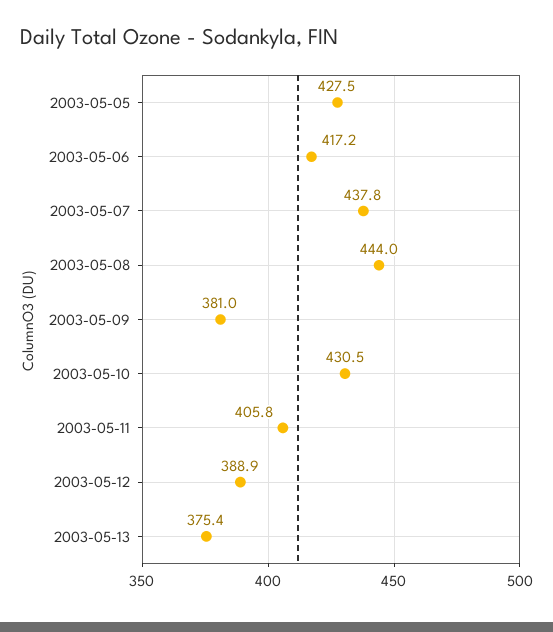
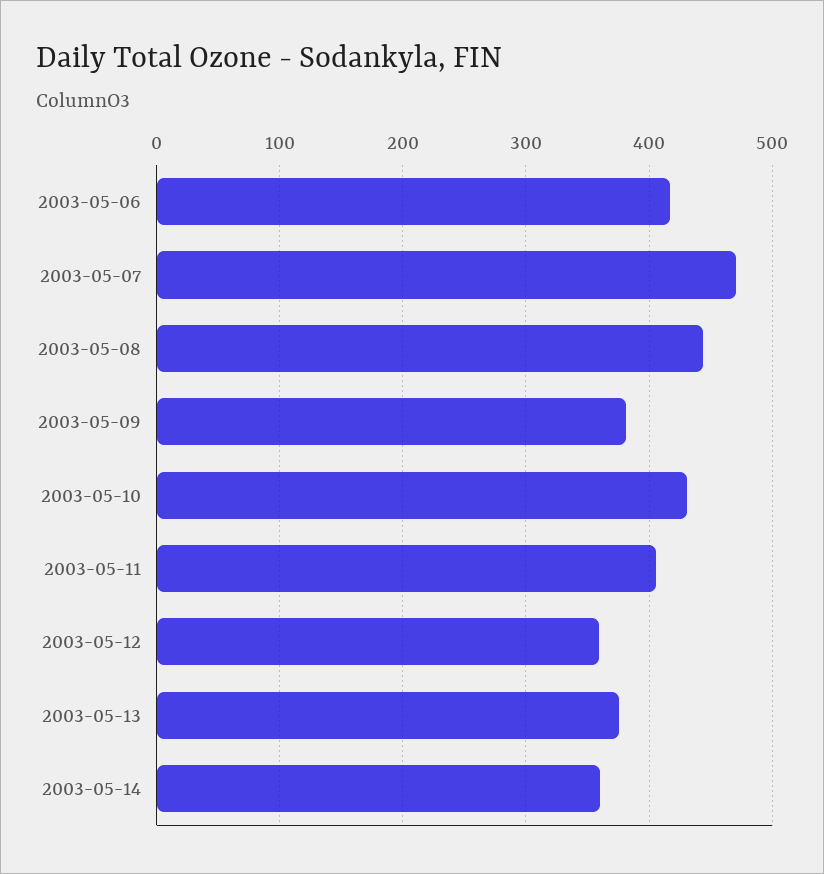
2003-05-05: 427.5 -> none
2003-05-07: 437.8 -> 470
2003-05-12: 388.9 -> 360
2003-05-14: none -> 360

